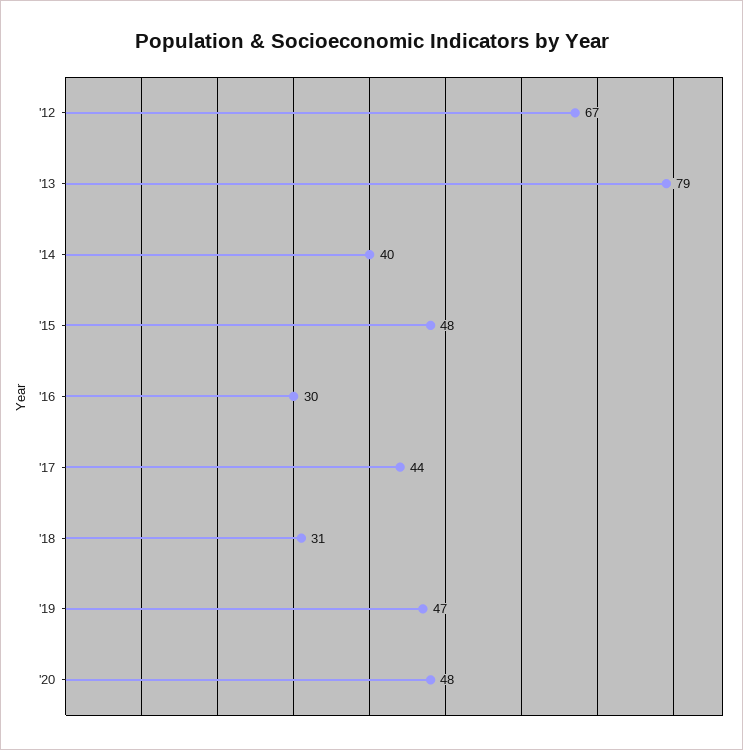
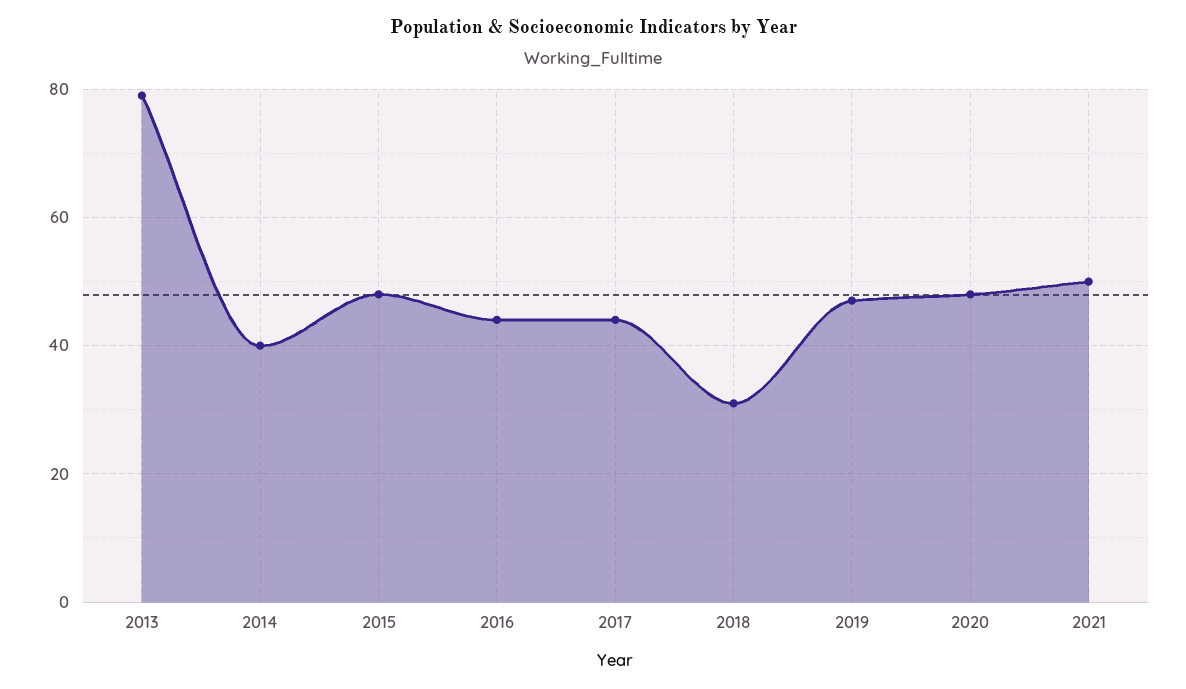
'12: 67 -> none
'16: 30 -> 45
2021: none -> 50

